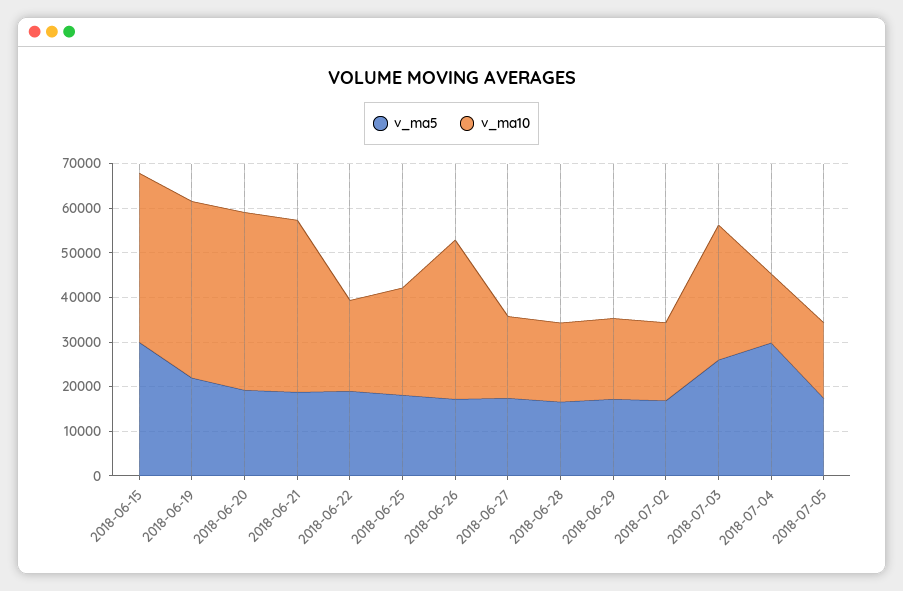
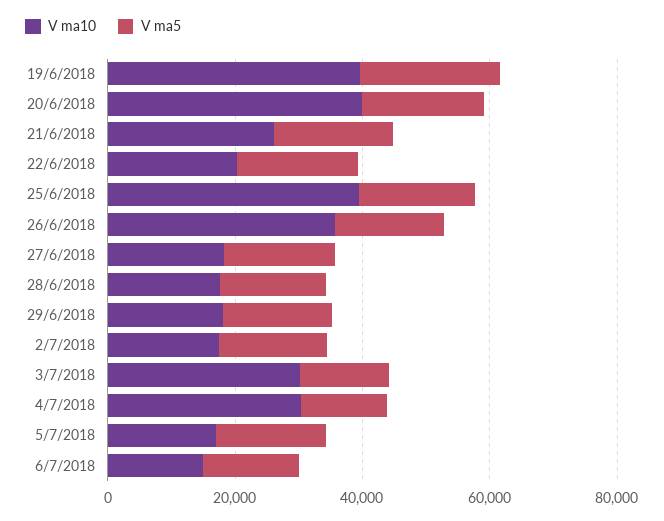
v_ma5, 2018-06-15: 30000 -> none
v_ma10, 2018-06-15: 38000 -> none
v_ma10, 2018-06-21: 38000 -> 25000
v_ma10, 2018-06-25: 24000 -> 40000
v_ma5, 2018-07-03: 26000 -> 15000
v_ma5, 2018-07-04: 30000 -> 15000
v_ma10, 2018-07-04: 16000 -> 30000
v_ma10, 6/7/2018: none -> 15000
v_ma5, 6/7/2018: none -> 15000

